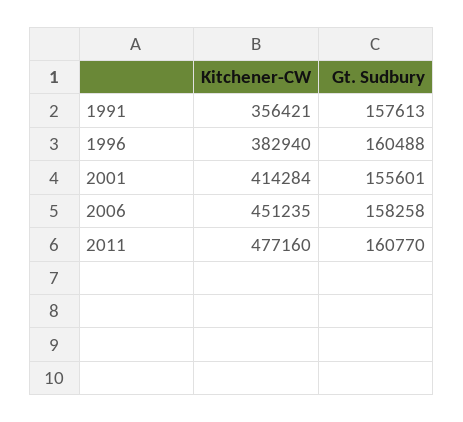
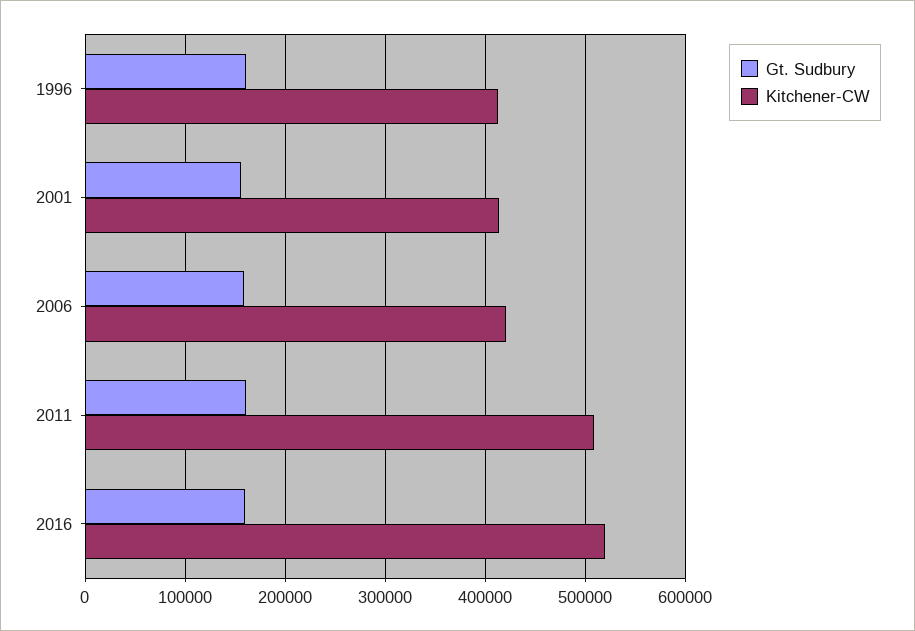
Kitchener-CW, 1991: 356421 -> none
Gt. Sudbury, 1991: 157613 -> none
Kitchener-CW, 1996: 382940 -> 410000
Kitchener-CW, 2006: 451235 -> 420000
Kitchener-CW, 2011: 477160 -> 510000
Gt. Sudbury, 2016: none -> 160000
Kitchener-CW, 2016: none -> 520000

